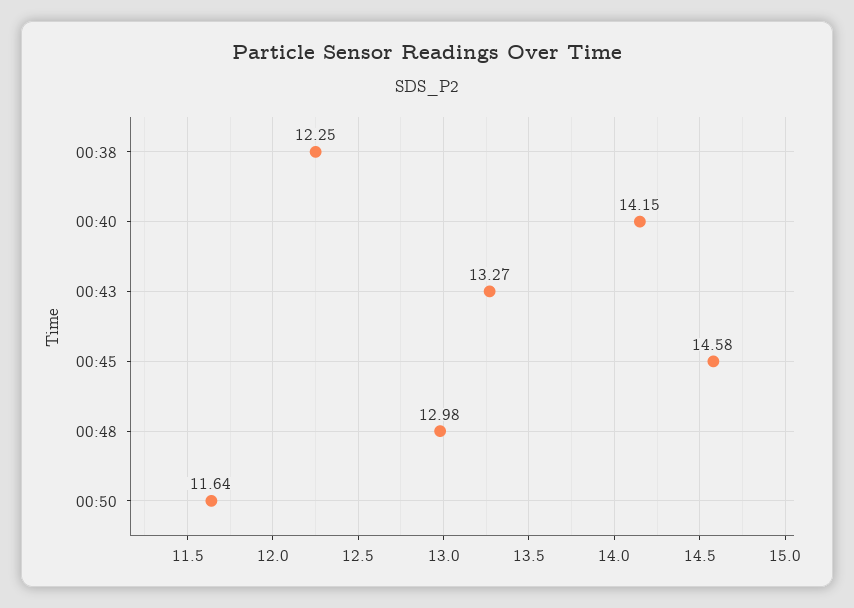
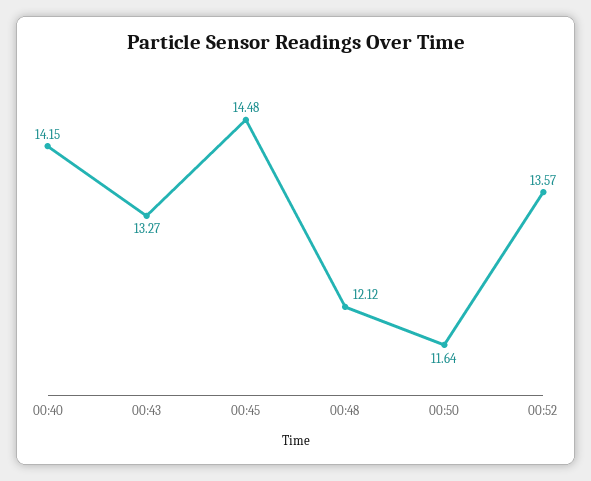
00:38: 12.25 -> none
00:45: 14.58 -> 14.48
00:48: 12.98 -> 12.12
00:52: none -> 13.57

